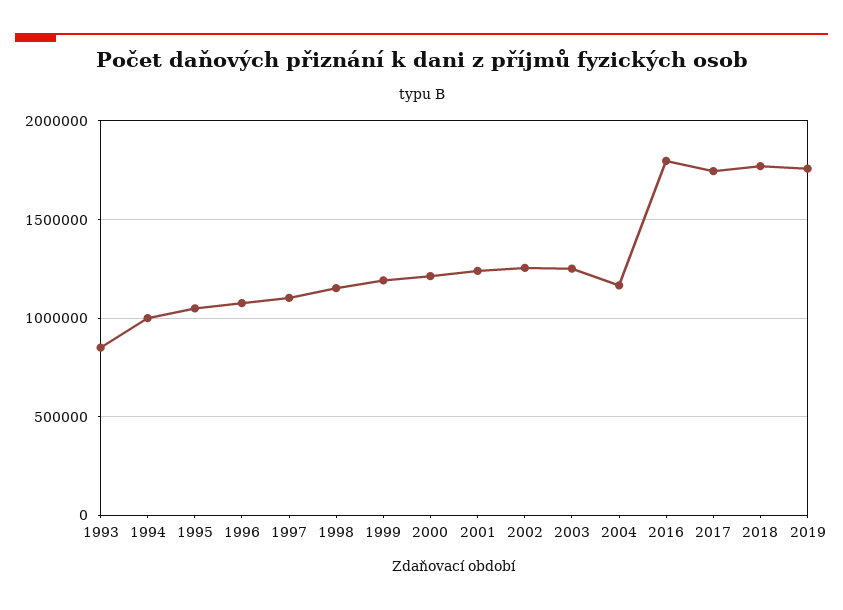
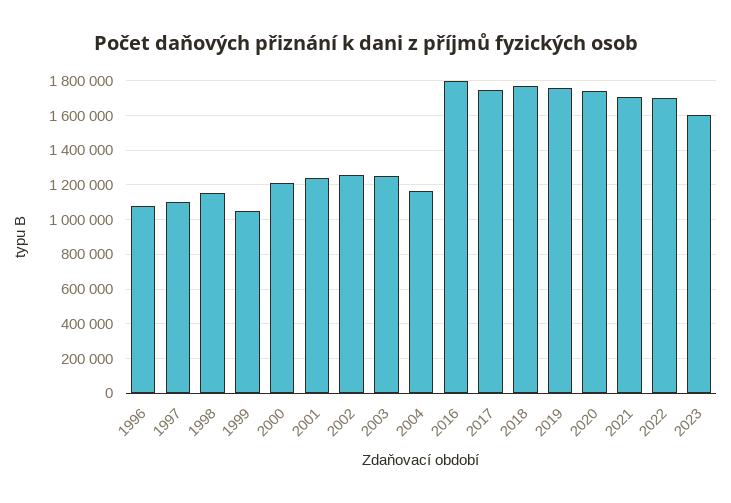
1993: 850000 -> none
1994: 1000000 -> none
1995: 1050000 -> none
1999: 1200000 -> 1050000
2020: none -> 1750000
2021: none -> 1700000
2022: none -> 1700000
2023: none -> 1600000

